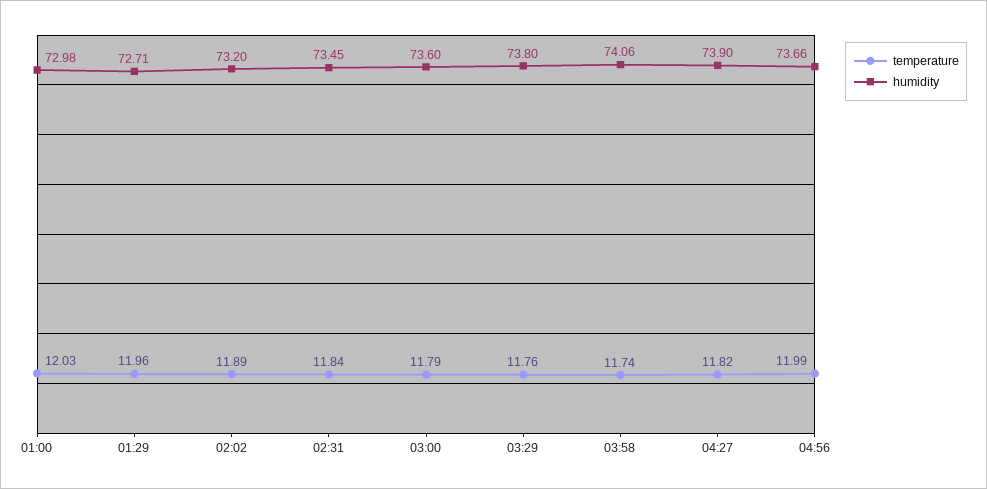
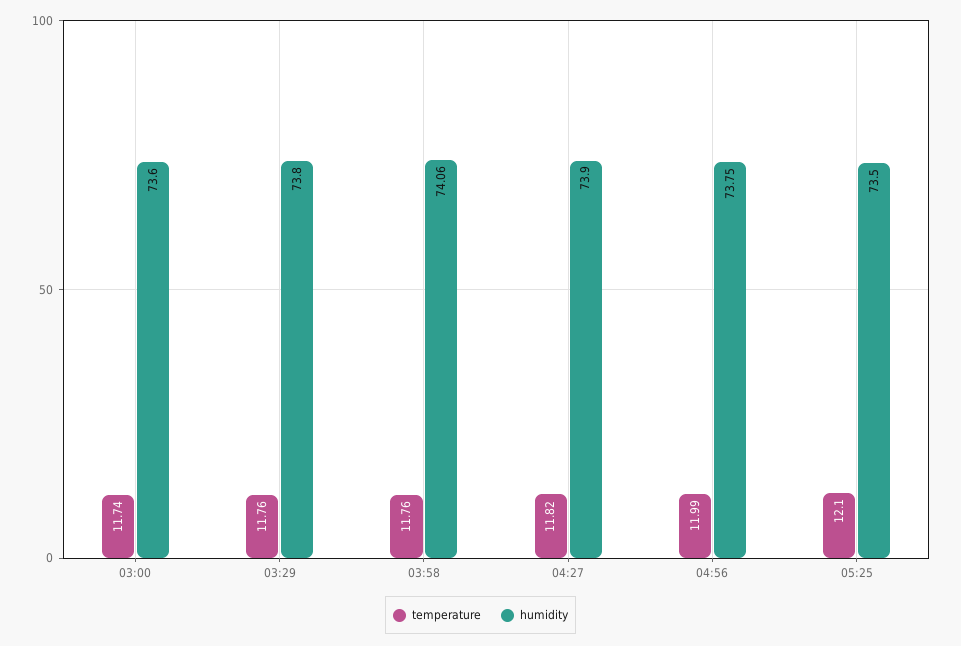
temperature, 01:00: 12.03 -> none
humidity, 01:00: 72.98 -> none
temperature, 01:29: 11.96 -> none
humidity, 01:29: 72.71 -> none
temperature, 02:02: 11.89 -> none
humidity, 02:02: 73.2 -> none
temperature, 02:31: 11.84 -> none
humidity, 02:31: 73.45 -> none
temperature, 03:00: 11.79 -> 11.74
temperature, 03:58: 11.74 -> 11.76
humidity, 04:56: 73.66 -> 73.75
temperature, 05:25: none -> 12.1
humidity, 05:25: none -> 73.5

